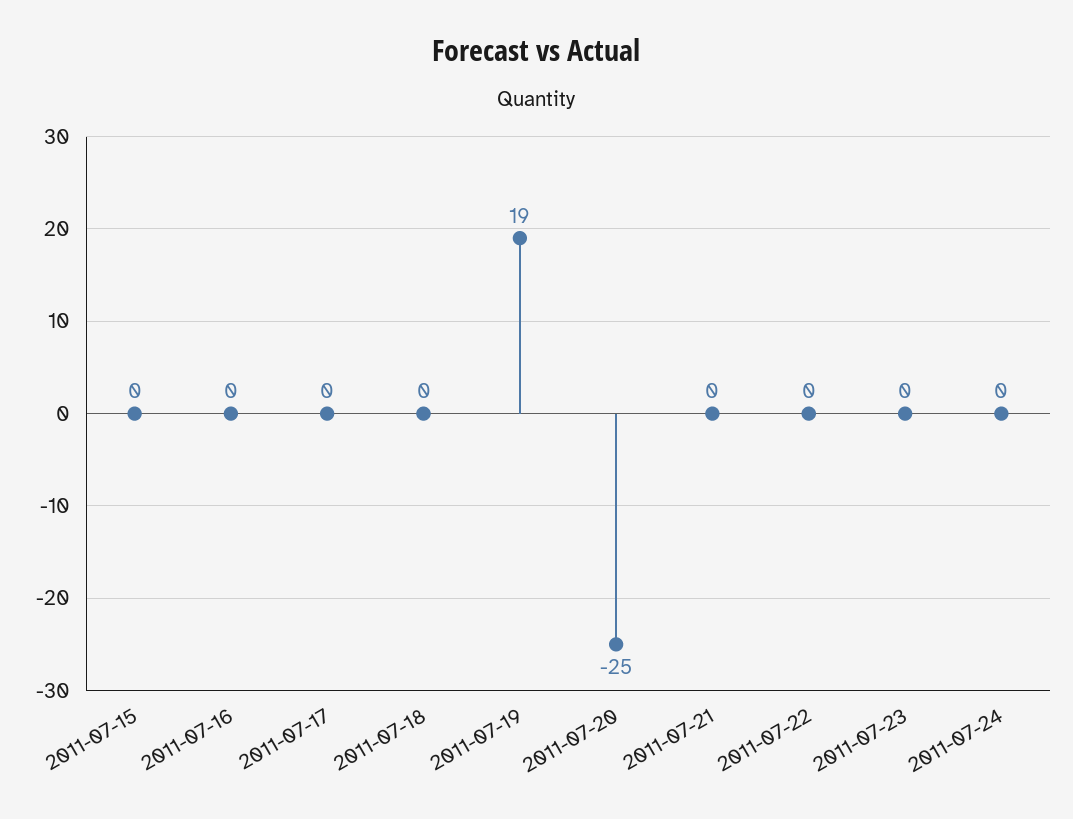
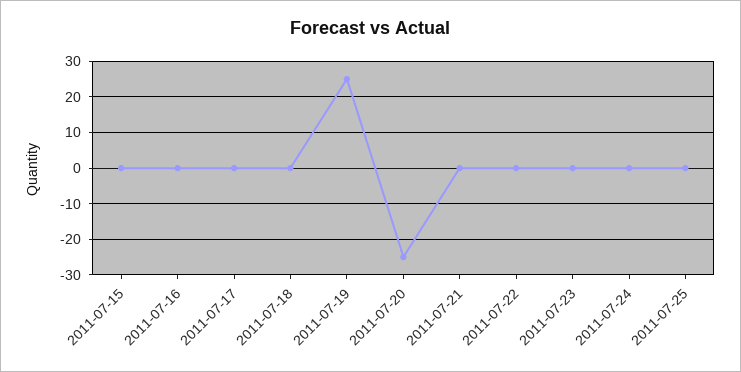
2011-07-19: 19 -> 25
2011-07-25: none -> 0

